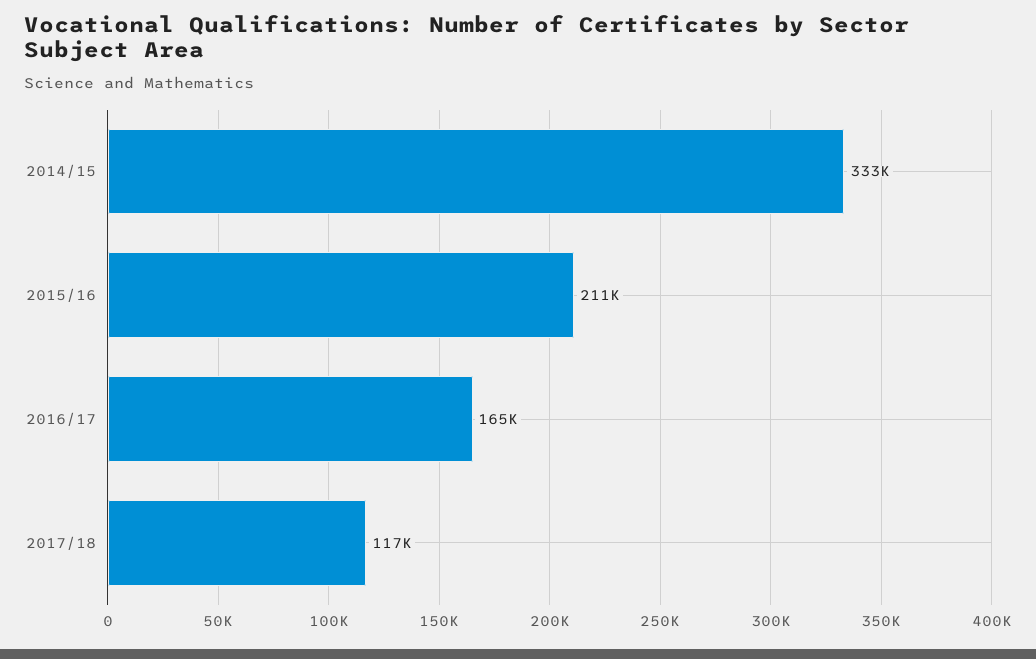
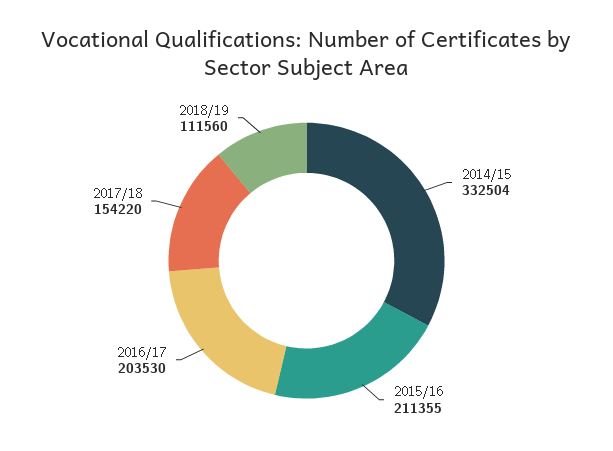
2016/17: 165000 -> 203530
2017/18: 117000 -> 154220
2018/19: none -> 111560

